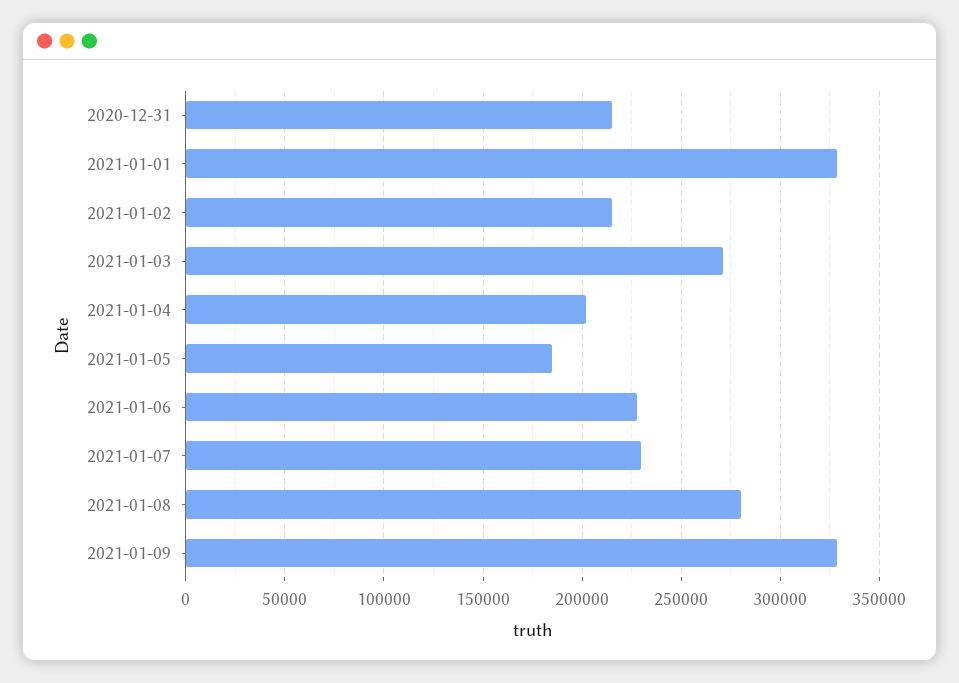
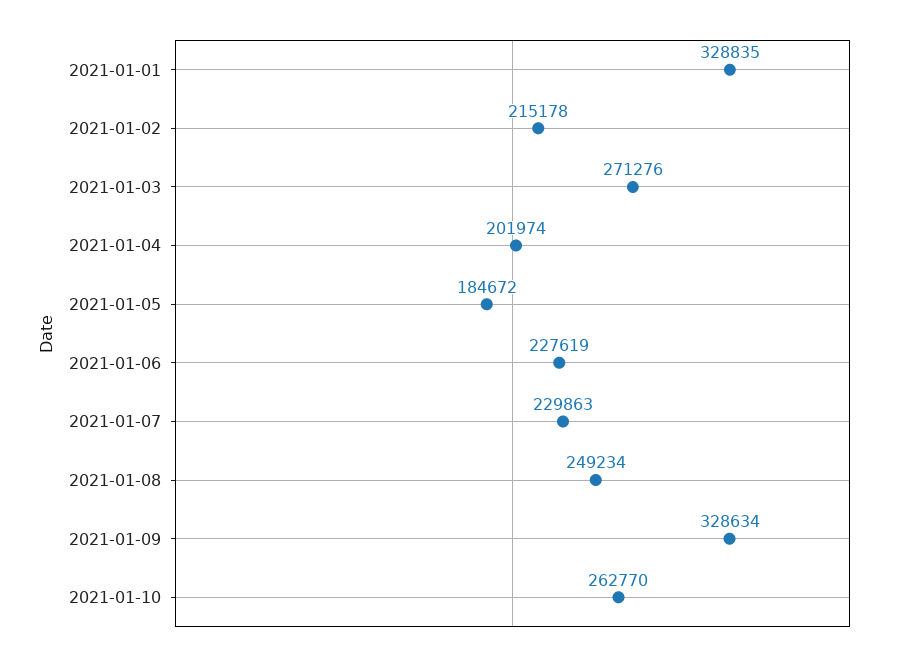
2020-12-31: 215000 -> none
2021-01-08: 280000 -> 249234
2021-01-10: none -> 262770

